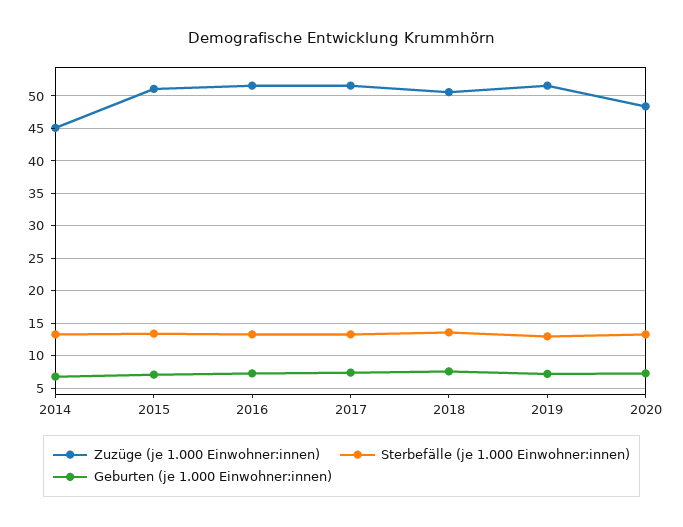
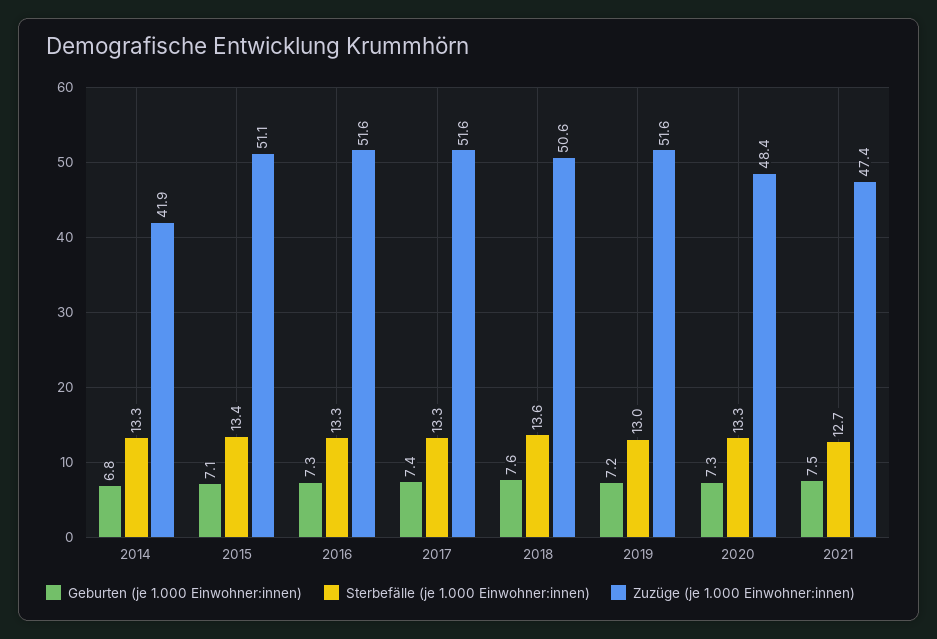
Zuzüge (je 1.000 Einwohner:innen), 2014: 45 -> 41.9
Geburten (je 1.000 Einwohner:innen), 2021: none -> 7.5
Sterbefälle (je 1.000 Einwohner:innen), 2021: none -> 12.7
Zuzüge (je 1.000 Einwohner:innen), 2021: none -> 47.4

